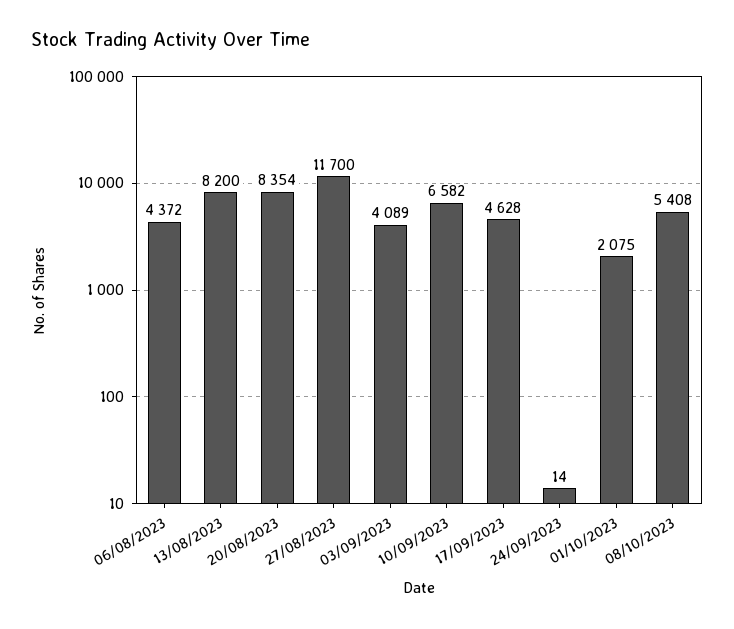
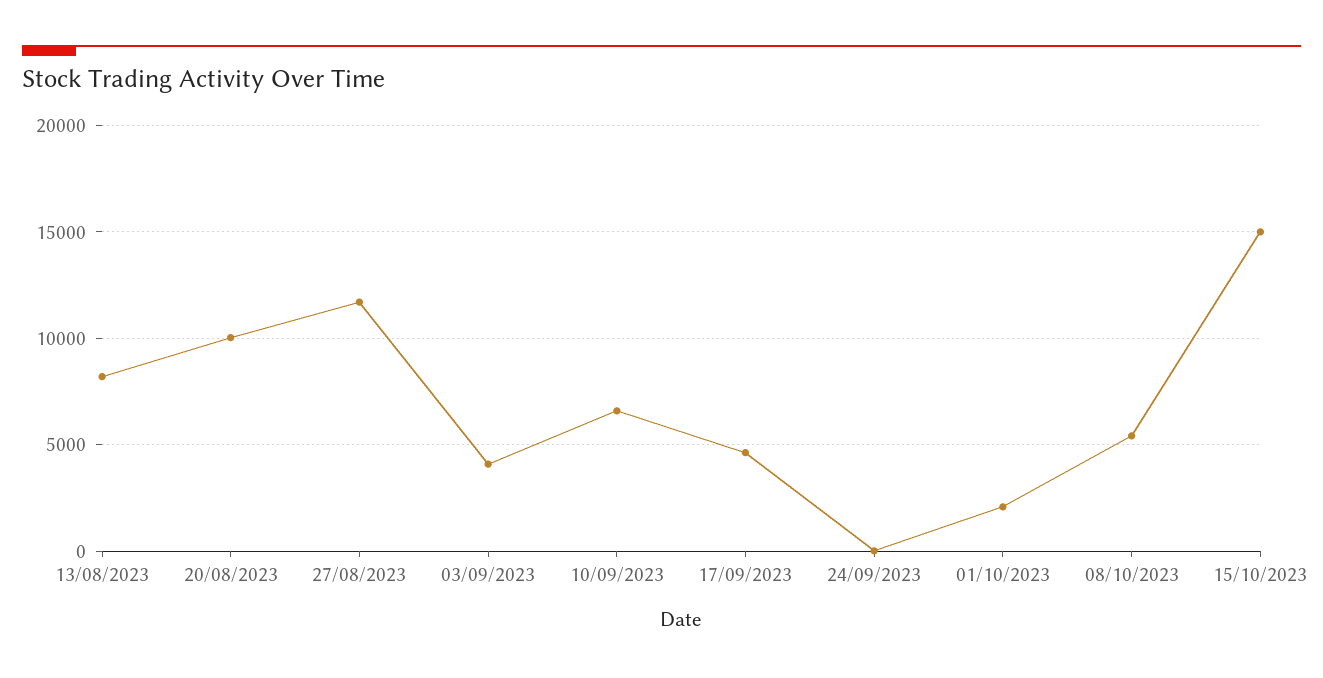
06/08/2023: 4372 -> none
20/08/2023: 8354 -> 10000
15/10/2023: none -> 15000

